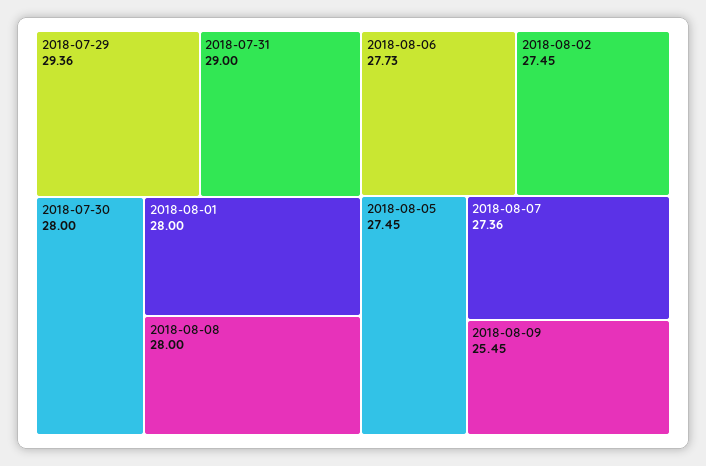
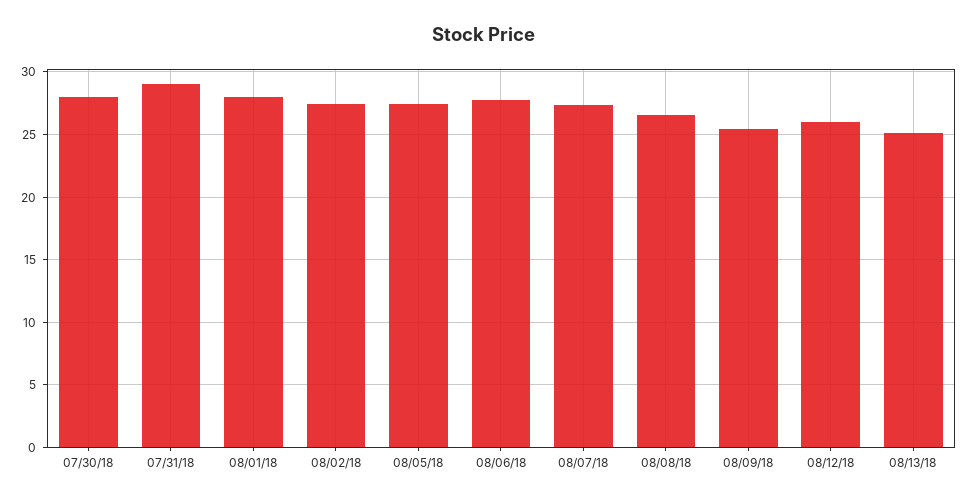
2018-07-29: 29.36 -> none
2018-08-08: 28 -> 26.5
08/12/18: none -> 26
08/13/18: none -> 25

